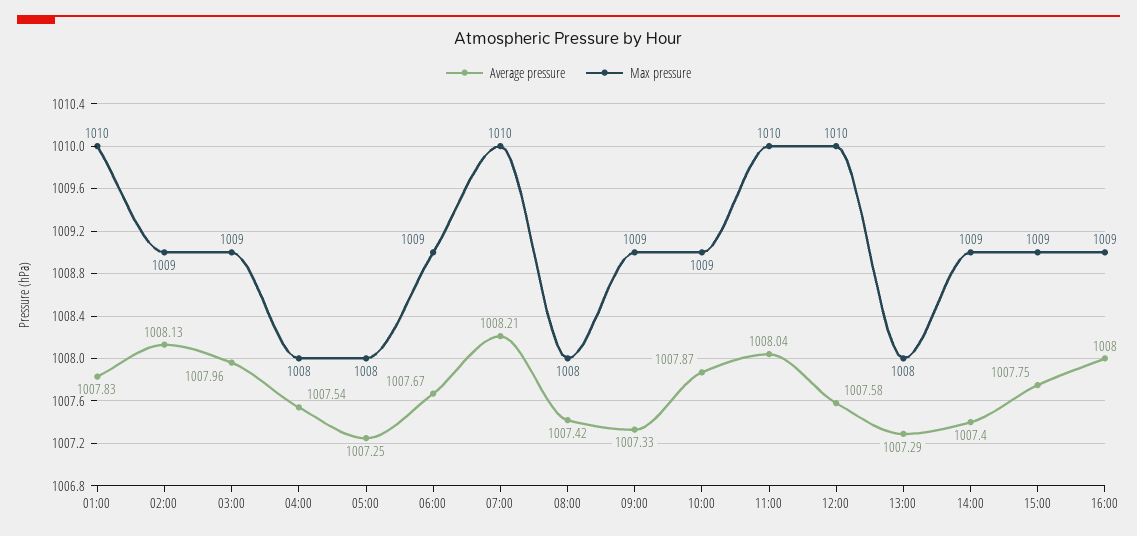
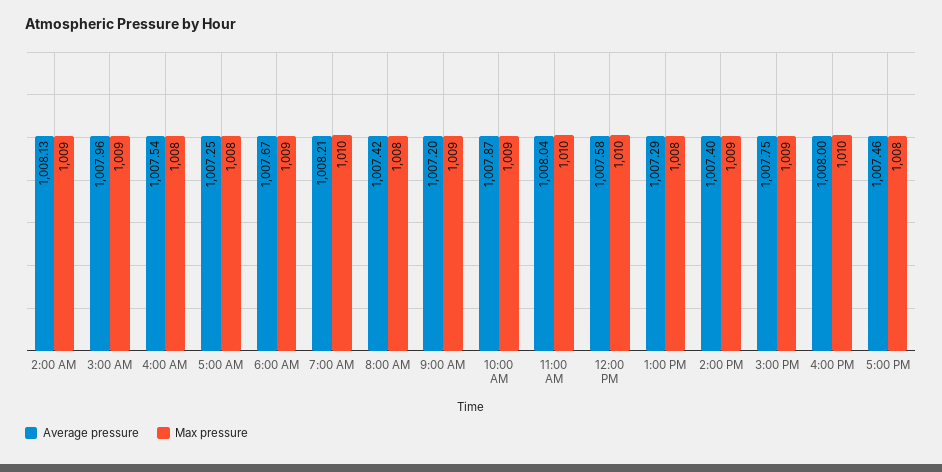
Average pressure, 01:00: 1007.83 -> none
Max pressure, 01:00: 1010 -> none
Average pressure, 09:00: 1007.33 -> 1007.2
Max pressure, 16:00: 1009 -> 1010
Average pressure, 5:00 PM: none -> 1007.46
Max pressure, 5:00 PM: none -> 1008

